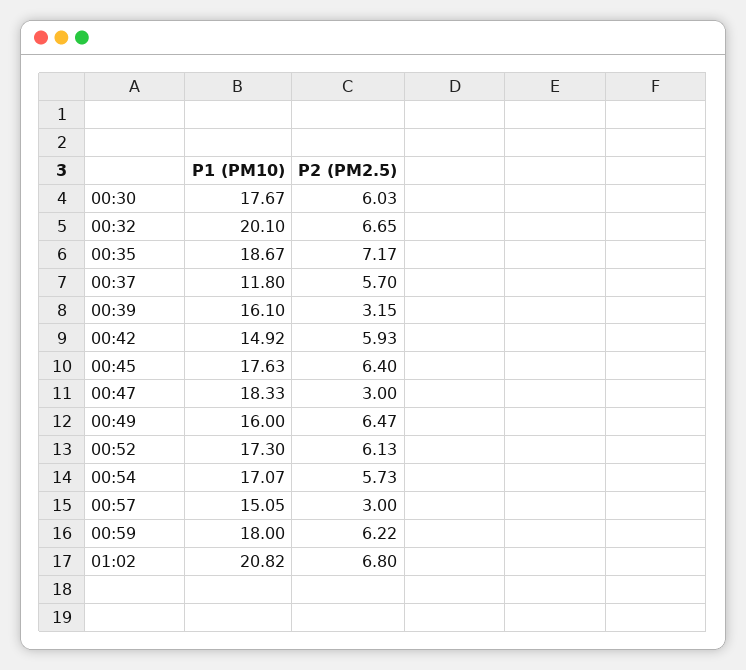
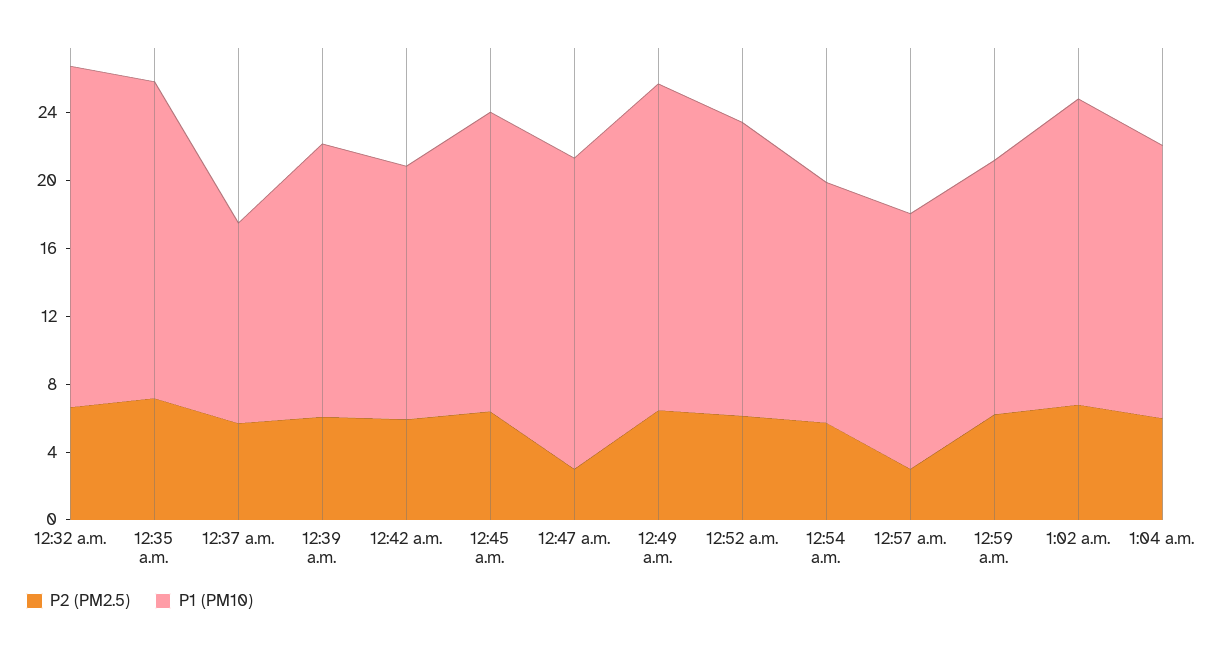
P1 (PM10), 00:30: 17.67 -> none
P2 (PM2.5), 00:30: 6.03 -> none
P2 (PM2.5), 00:39: 3.15 -> 6
P1 (PM10), 00:49: 16 -> 19
P1 (PM10), 00:54: 17.07 -> 14
P1 (PM10), 00:59: 18 -> 15
P1 (PM10), 01:02: 20.82 -> 18
P2 (PM2.5), 1:04 a.m.: none -> 6
P1 (PM10), 1:04 a.m.: none -> 16

